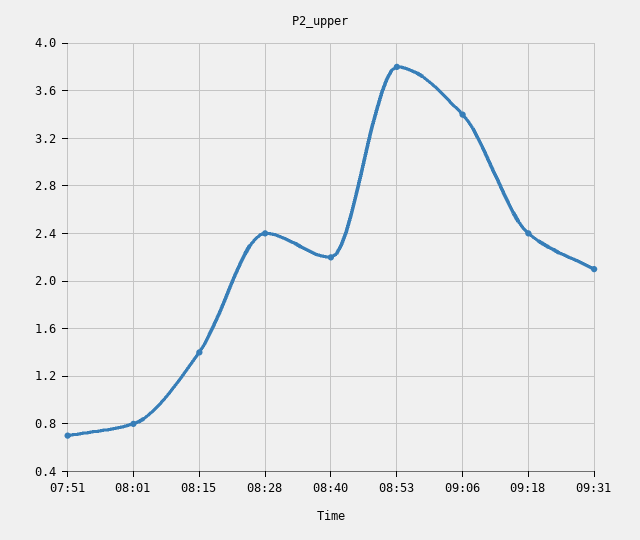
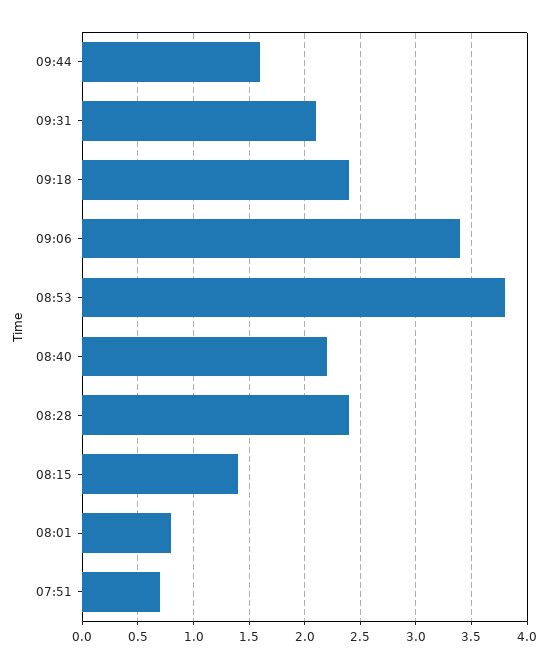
09:44: none -> 1.6

